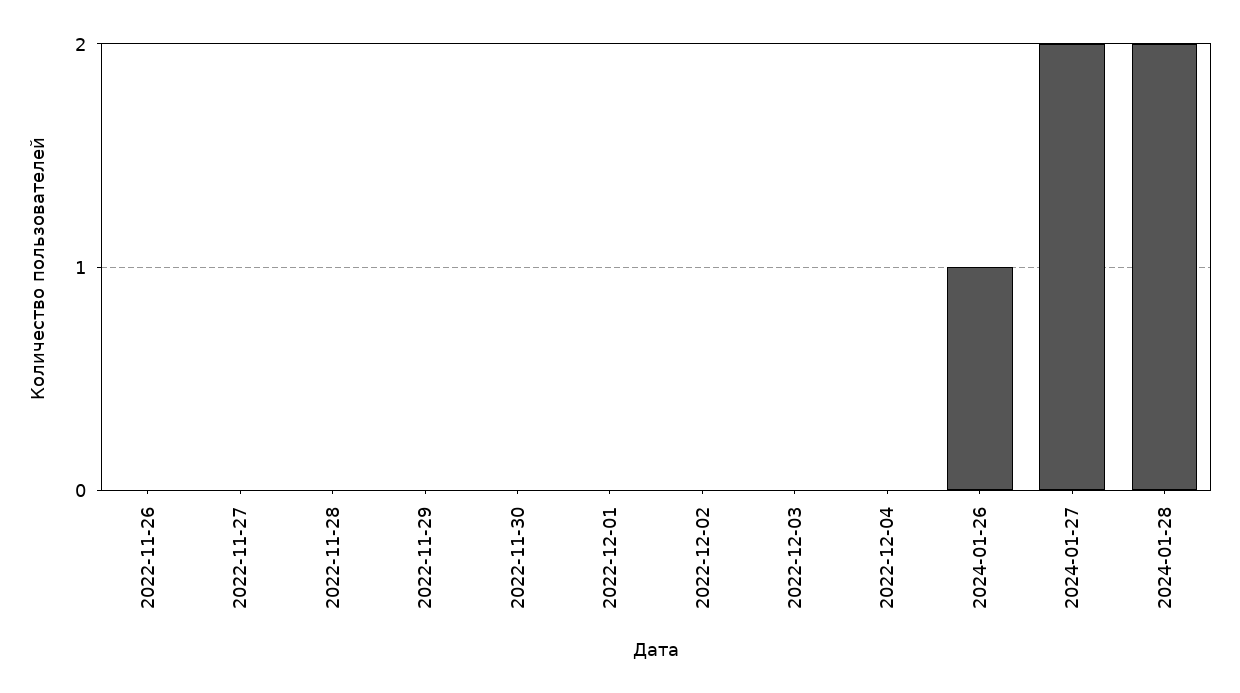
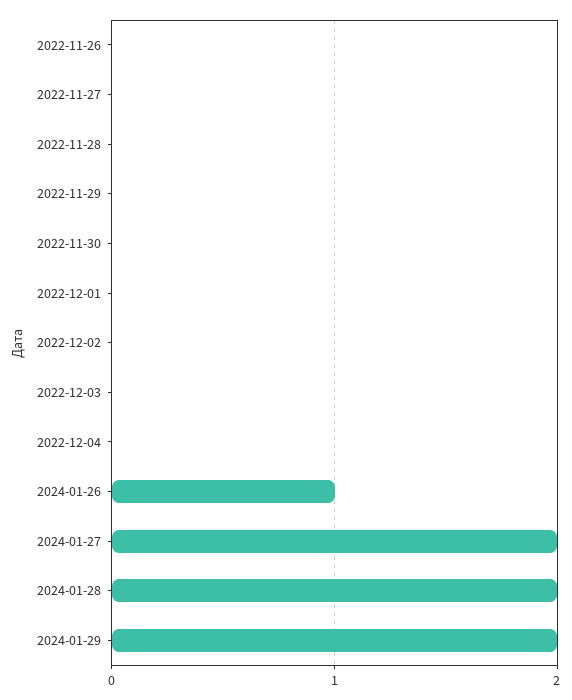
2024-01-29: none -> 2

